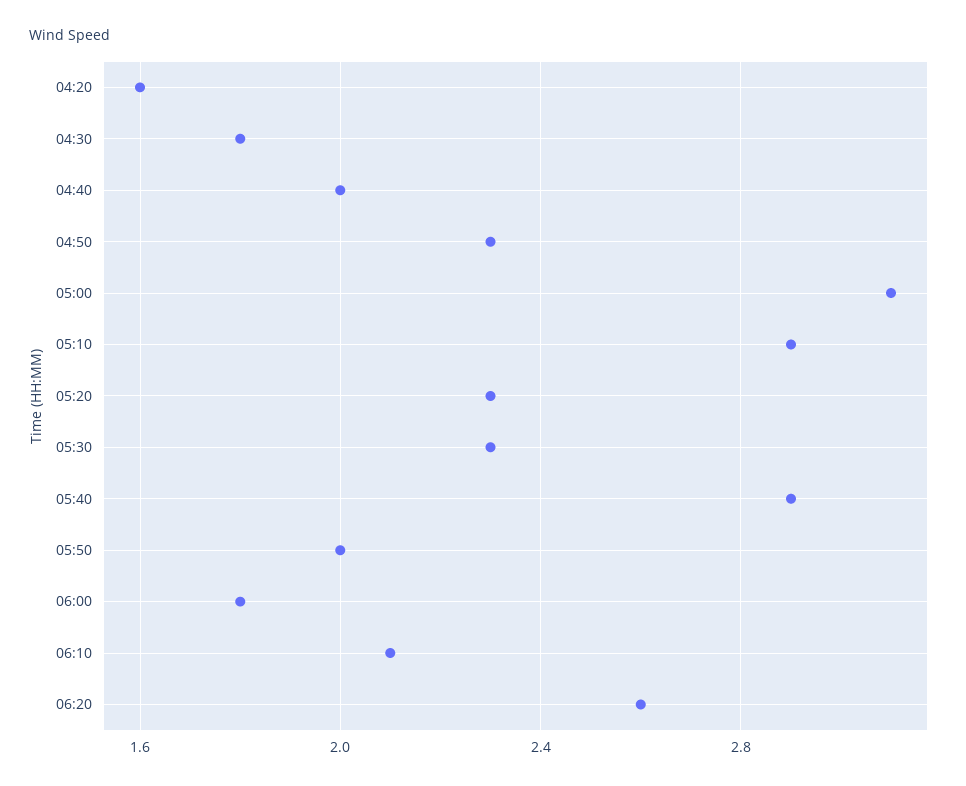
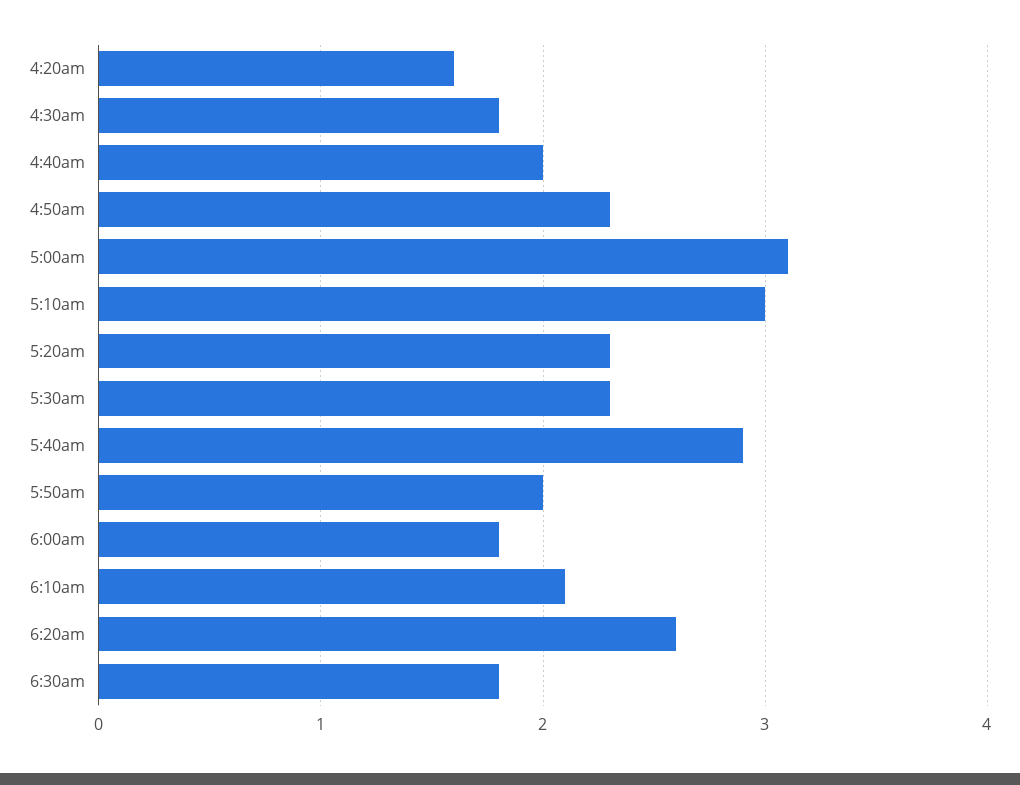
05:10: 2.9 -> 3
6:30am: none -> 1.8

